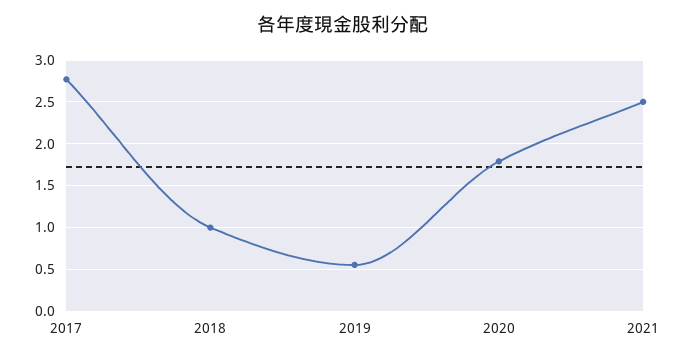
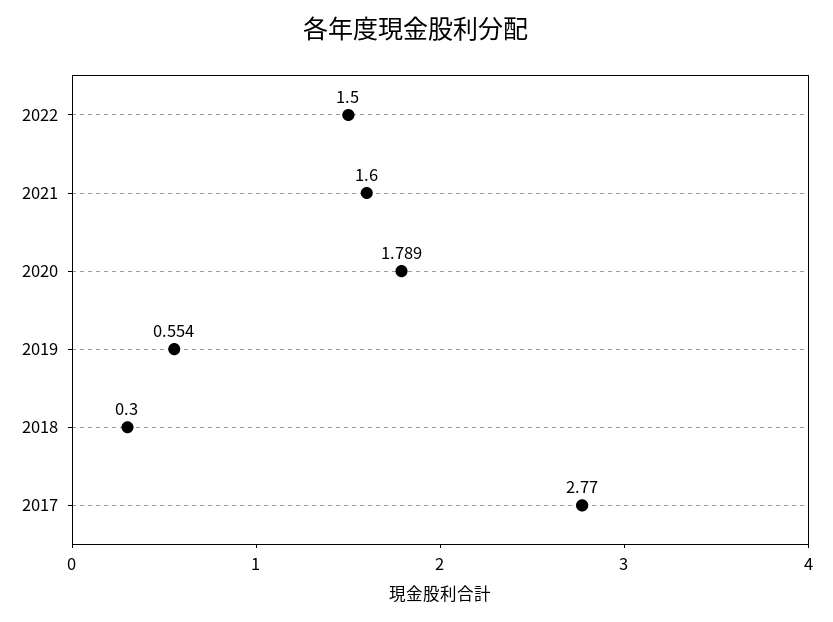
2018: 1 -> 0.3
2021: 2.5 -> 1.6
2022: none -> 1.5

